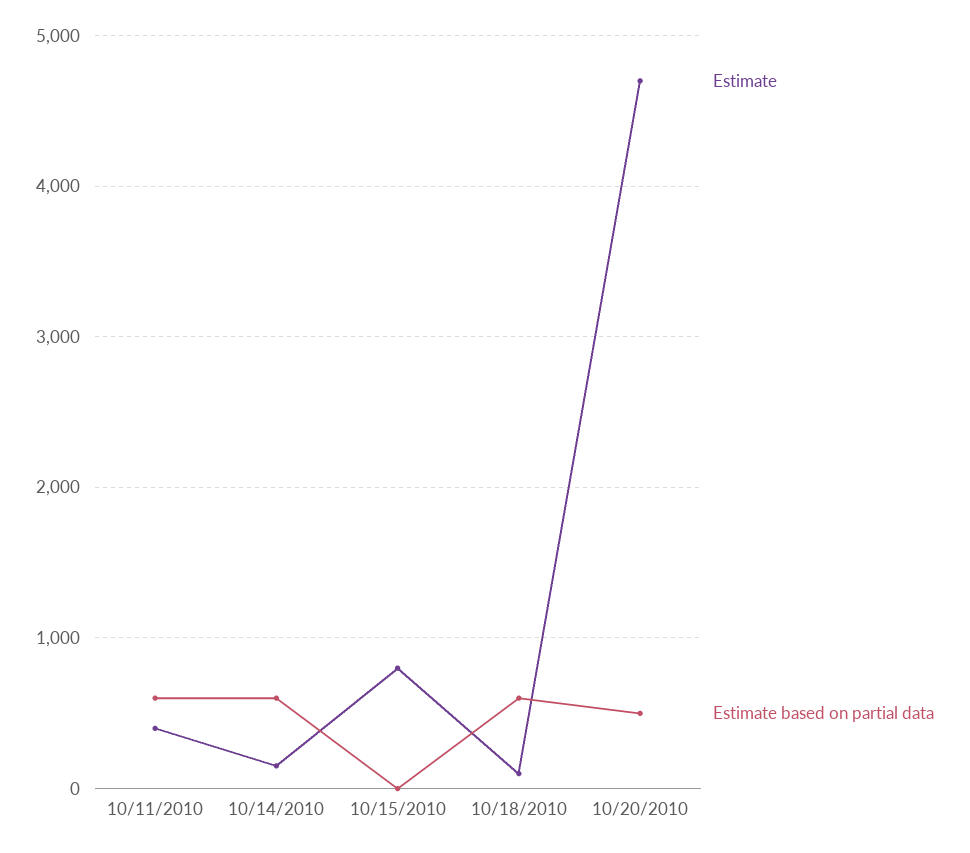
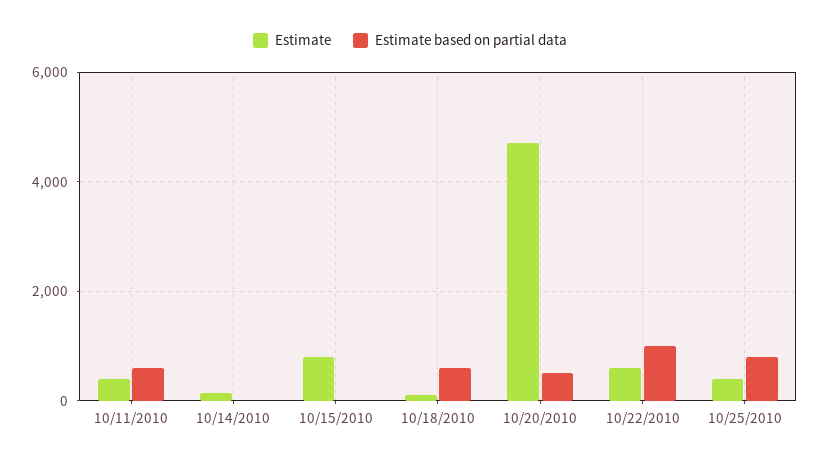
Estimate based on partial data, 10/14/2010: 600 -> 0
Estimate, 10/22/2010: none -> 600
Estimate based on partial data, 10/22/2010: none -> 1000
Estimate, 10/25/2010: none -> 400
Estimate based on partial data, 10/25/2010: none -> 800

